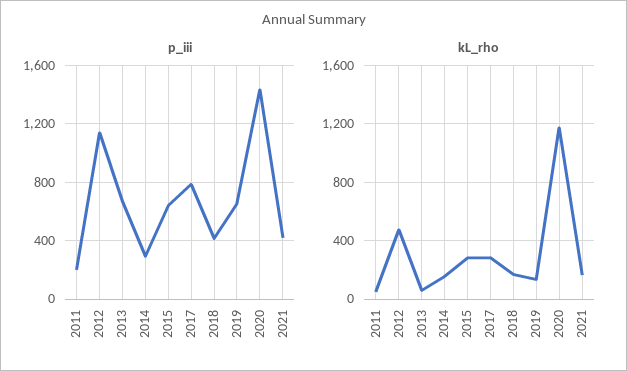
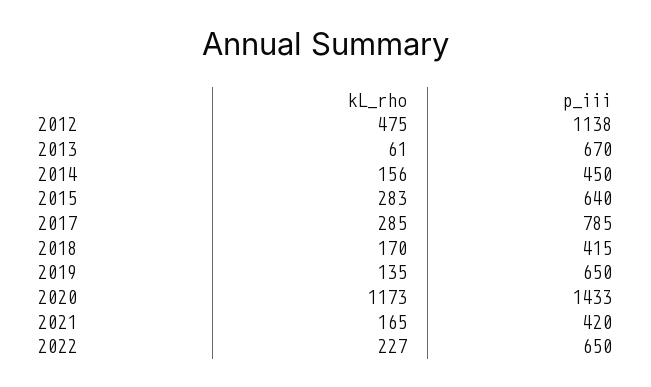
p_iii, 2011: 200 -> none
p_iii, 2014: 300 -> 450
kL_rho, 2011: 50 -> none
kL_rho, 2022: none -> 227
p_iii, 2022: none -> 650

